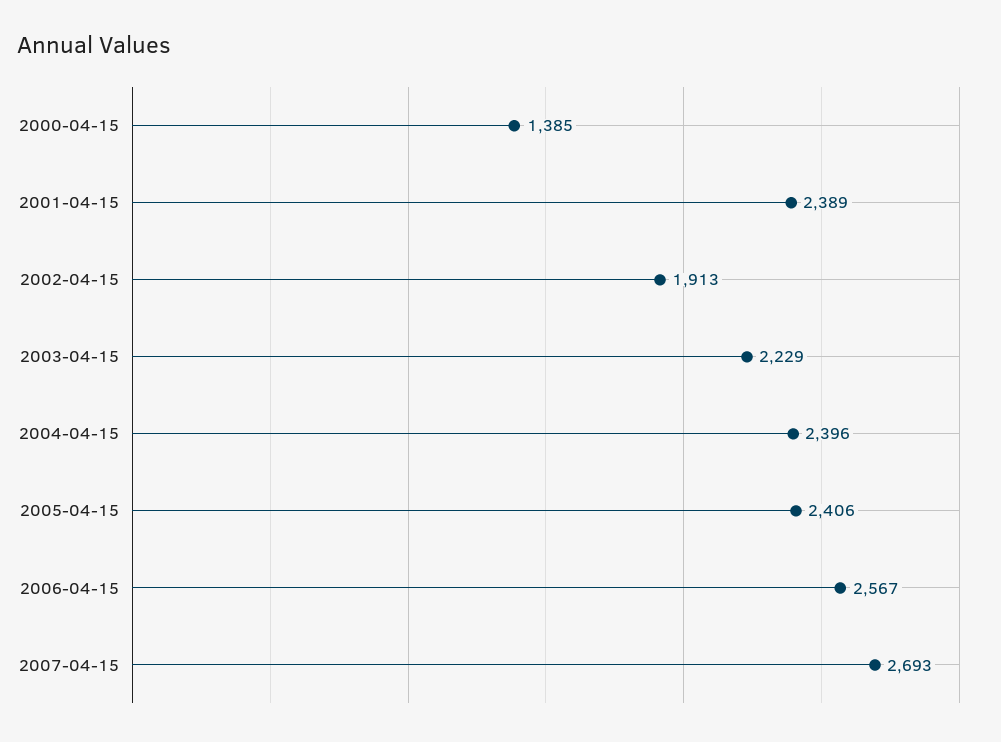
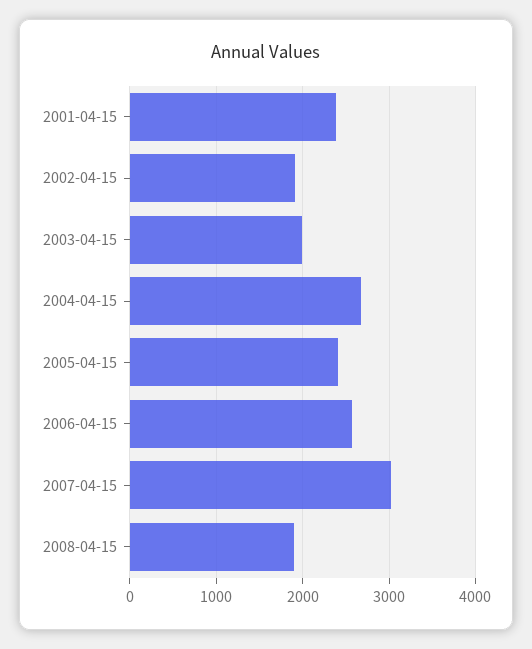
2000-04-15: 1385 -> none
2003-04-15: 2229 -> 2000
2004-04-15: 2396 -> 2700
2007-04-15: 2693 -> 3000
2008-04-15: none -> 1900

